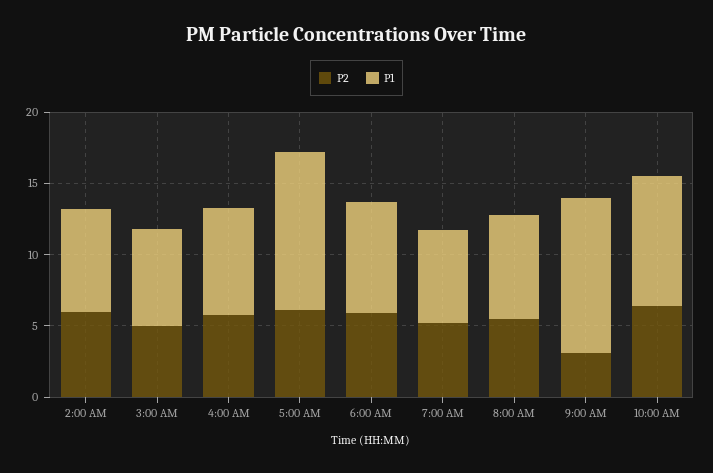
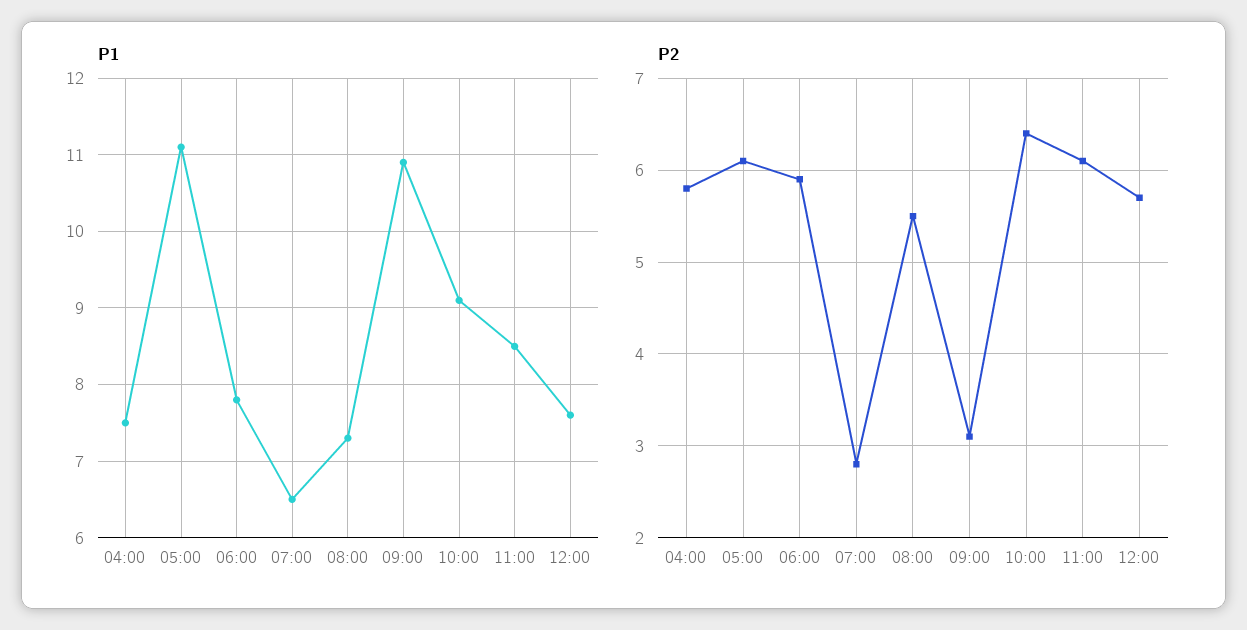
P2, 2:00 AM: 6 -> none
P1, 2:00 AM: 7 -> none
P2, 3:00 AM: 5 -> none
P1, 3:00 AM: 7 -> none
P2, 7:00 AM: 5 -> 2.8
P1, 11:00: none -> 8.5
P1, 12:00: none -> 7.6
P2, 11:00: none -> 6.1
P2, 12:00: none -> 5.7

